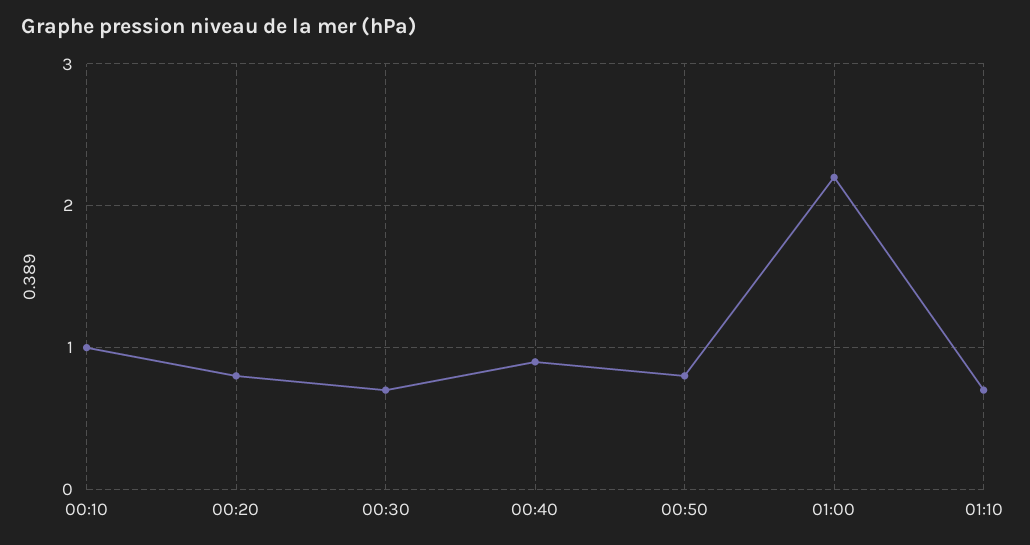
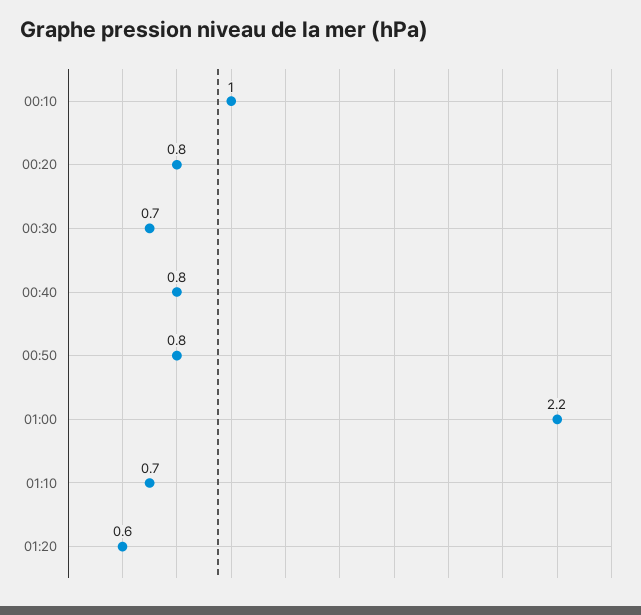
00:40: 0.9 -> 0.8
01:20: none -> 0.6

